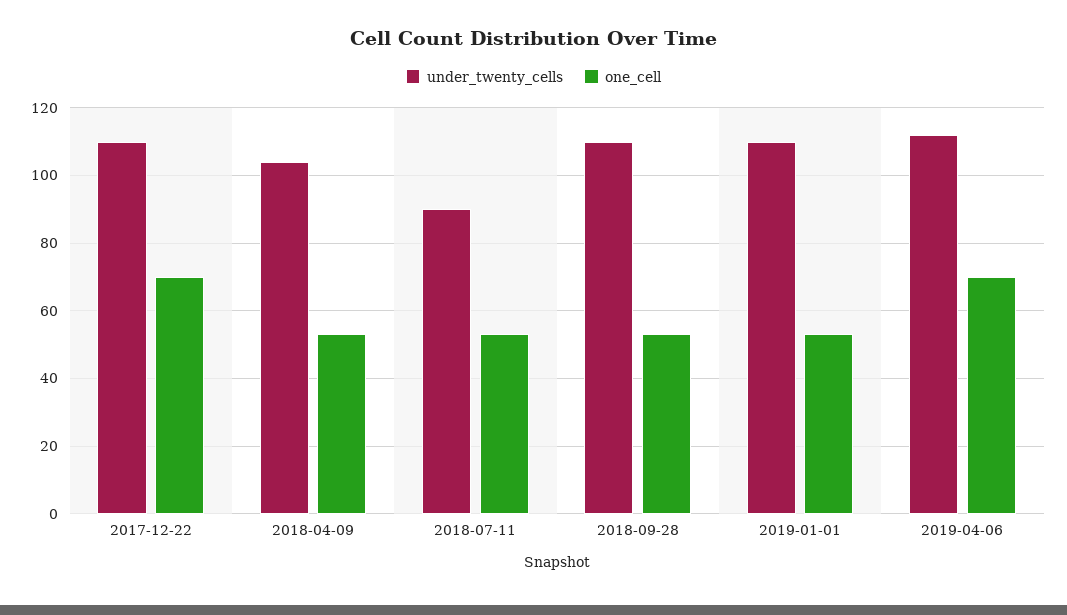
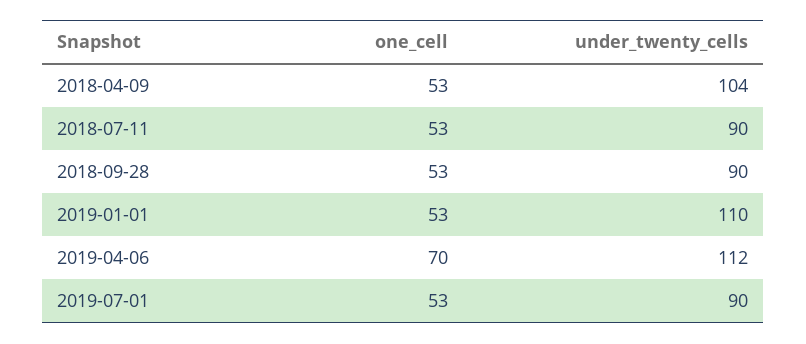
under_twenty_cells, 2017-12-22: 110 -> none
one_cell, 2017-12-22: 70 -> none
under_twenty_cells, 2018-09-28: 110 -> 90
one_cell, 2019-07-01: none -> 53
under_twenty_cells, 2019-07-01: none -> 90

